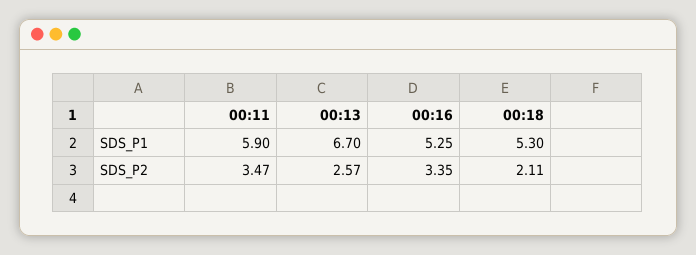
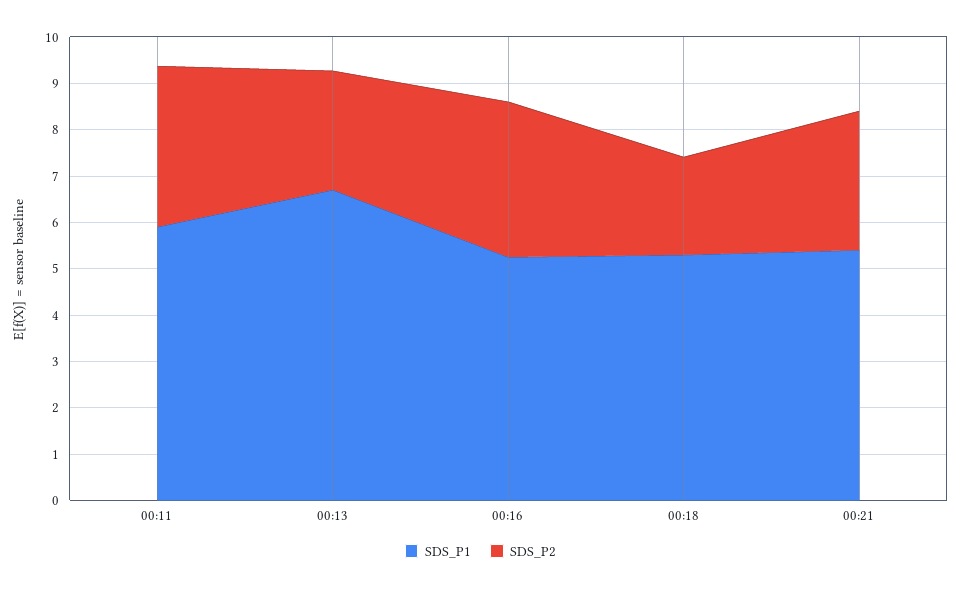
SDS_P1, 00:21: none -> 5.4
SDS_P2, 00:21: none -> 3

